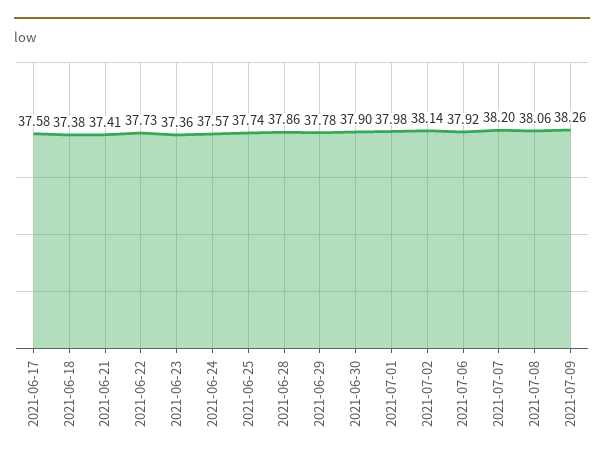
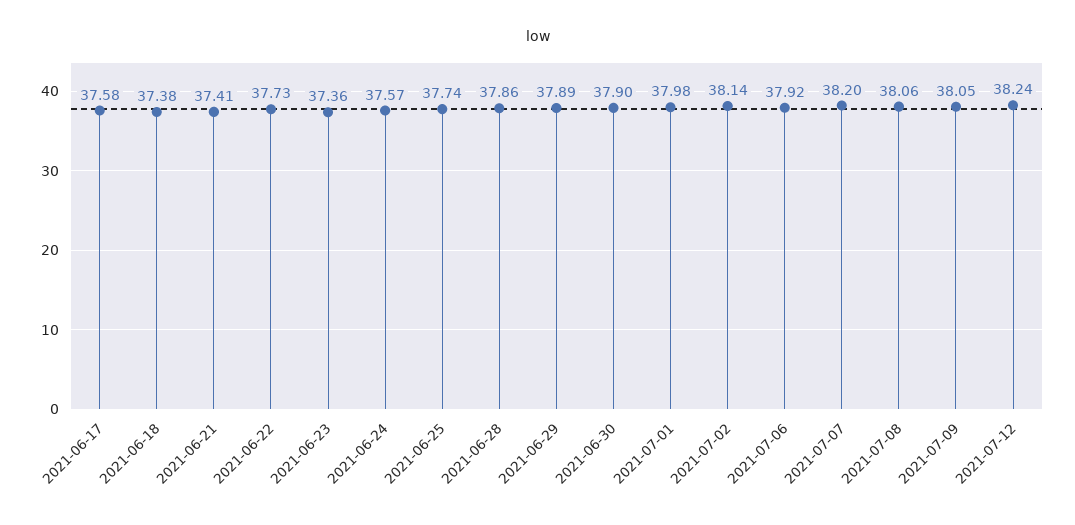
2021-06-29: 37.78 -> 37.89
2021-07-09: 38.26 -> 38.05
2021-07-12: none -> 38.24

